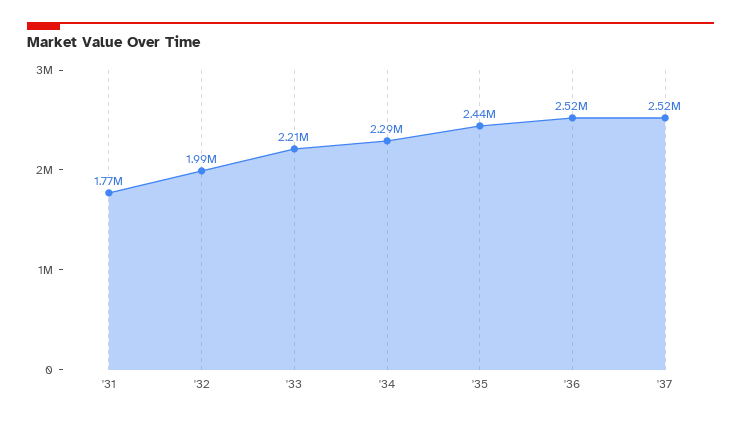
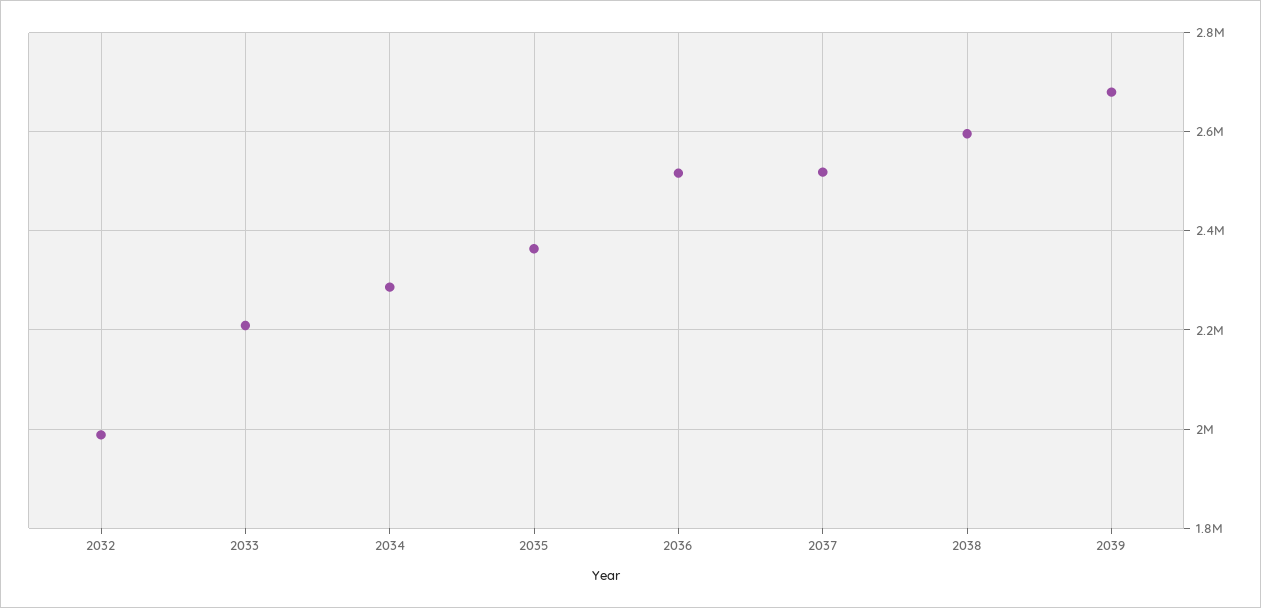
'31: 1770000 -> none
'35: 2440000 -> 2360000
2038: none -> 2600000
2039: none -> 2680000

